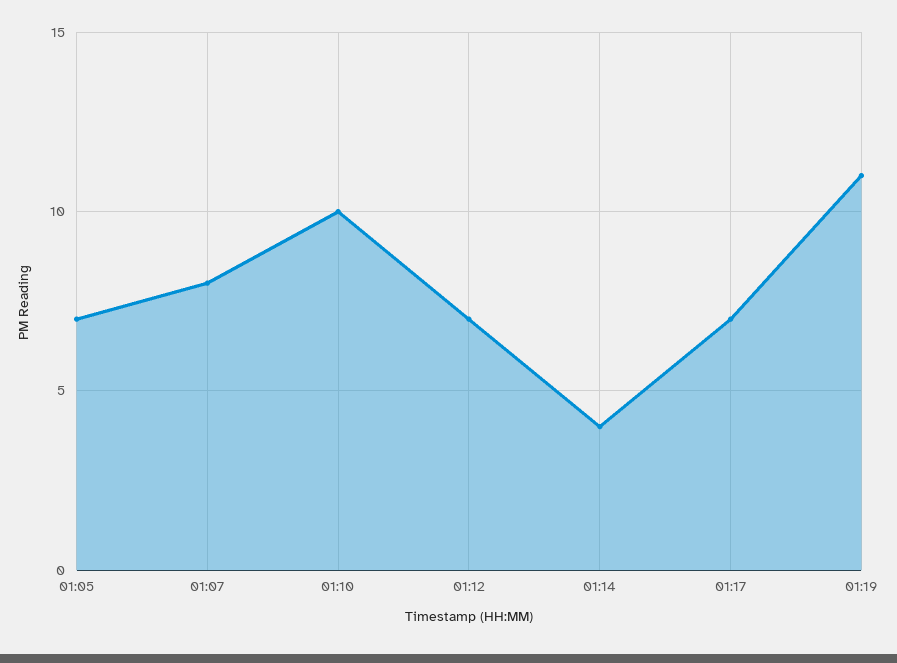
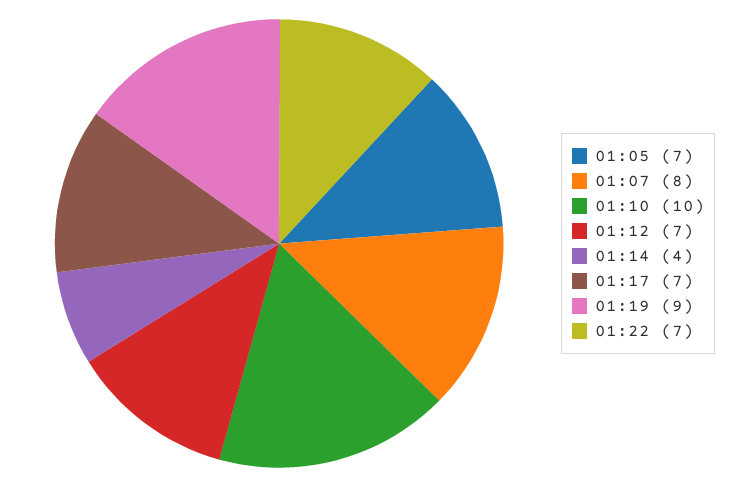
01:19: 11 -> 9
01:22: none -> 7

